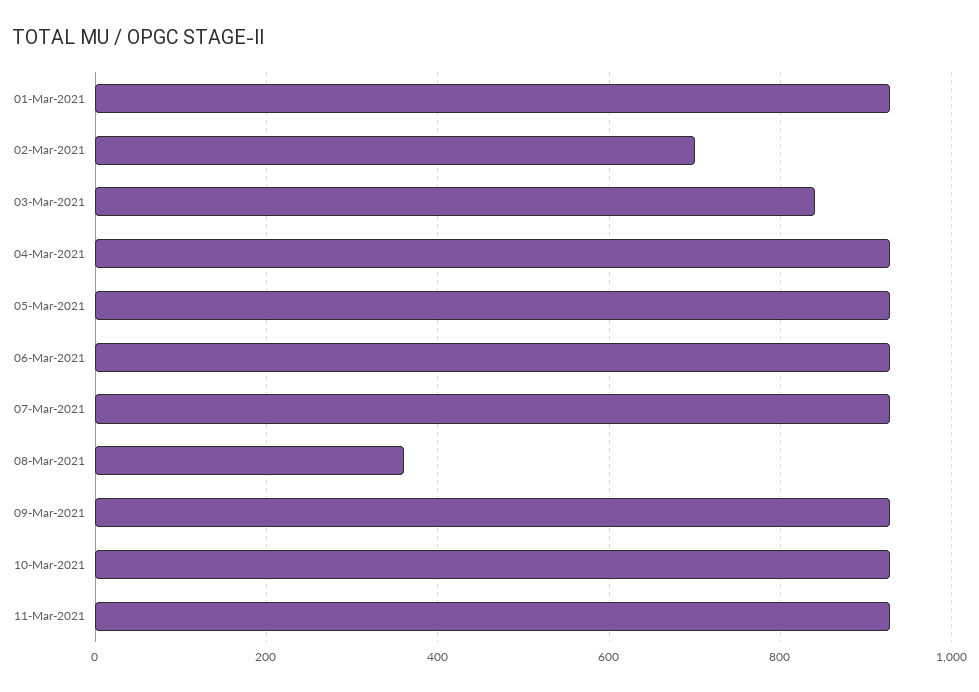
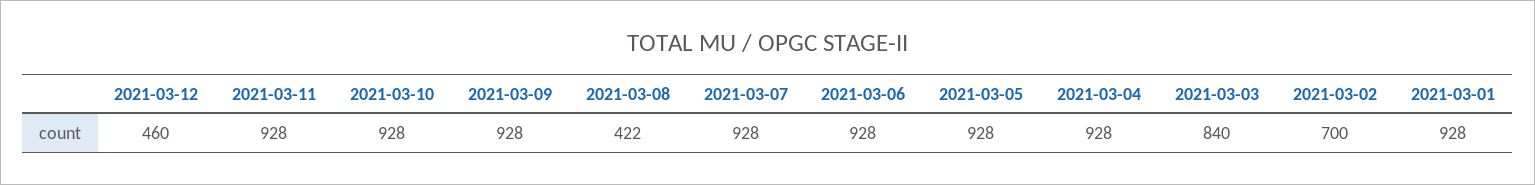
08-Mar-2021: 360 -> 422
2021-03-12: none -> 460

